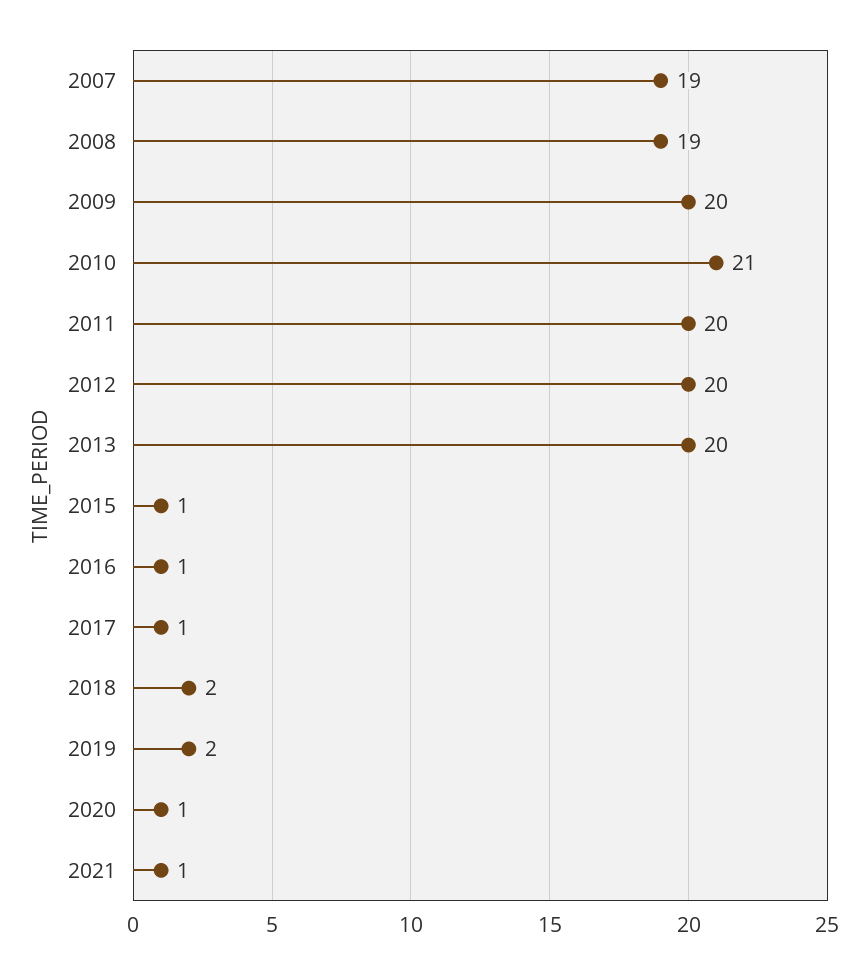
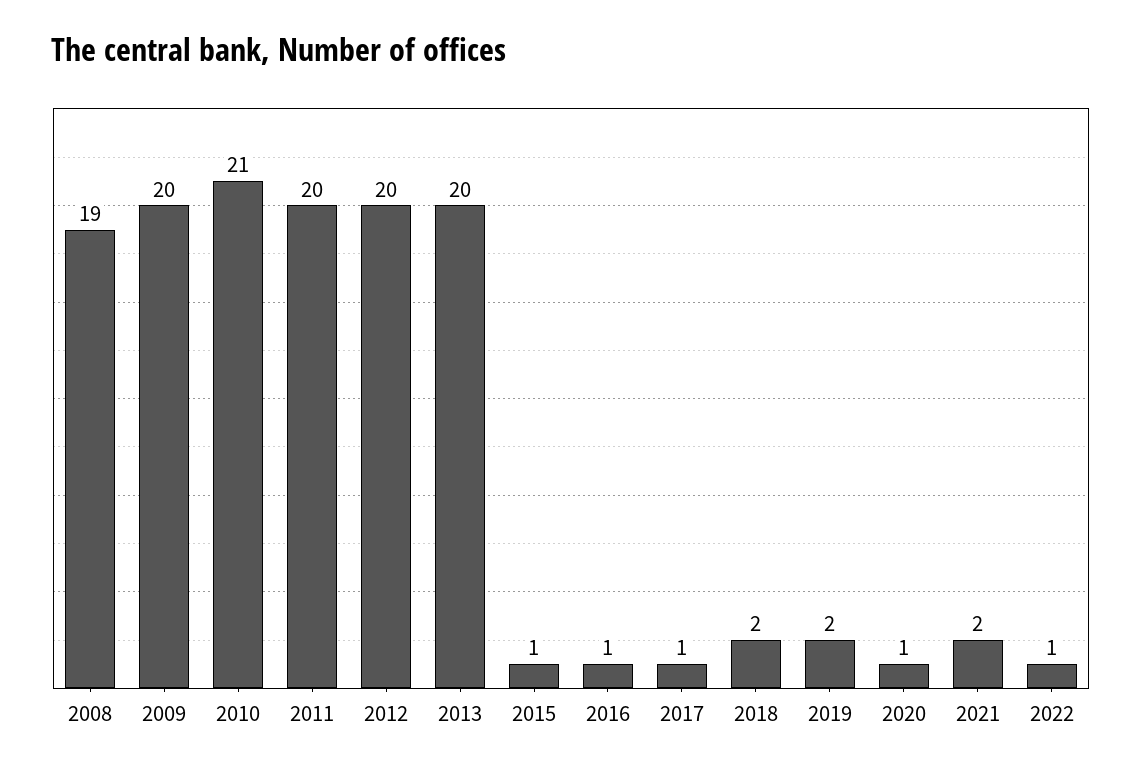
2007: 19 -> none
2021: 1 -> 2
2022: none -> 1

